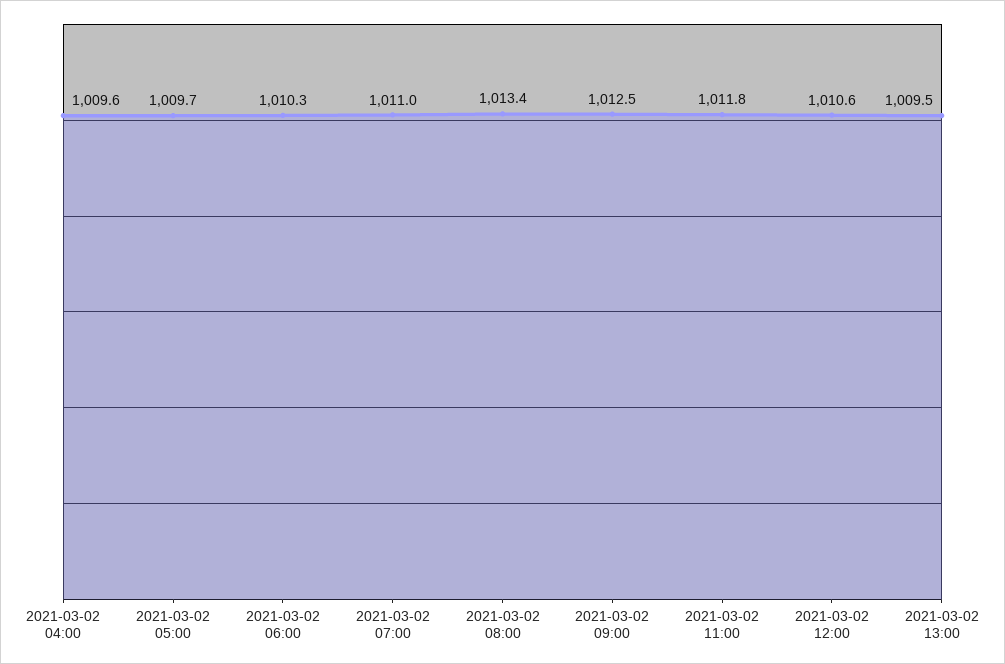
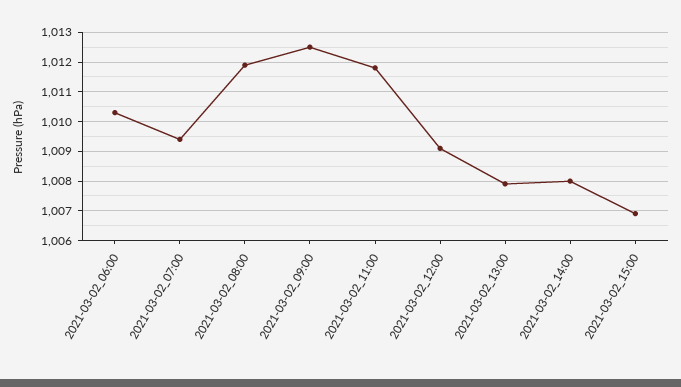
2021-03-02 04:00: 1009.6 -> none
2021-03-02 05:00: 1009.7 -> none
2021-03-02 07:00: 1011 -> 1009.5
2021-03-02 08:00: 1013.4 -> 1012
2021-03-02 12:00: 1010.6 -> 1009
2021-03-02 13:00: 1009.5 -> 1008
2021-03-02_14:00: none -> 1008
2021-03-02_15:00: none -> 1007

